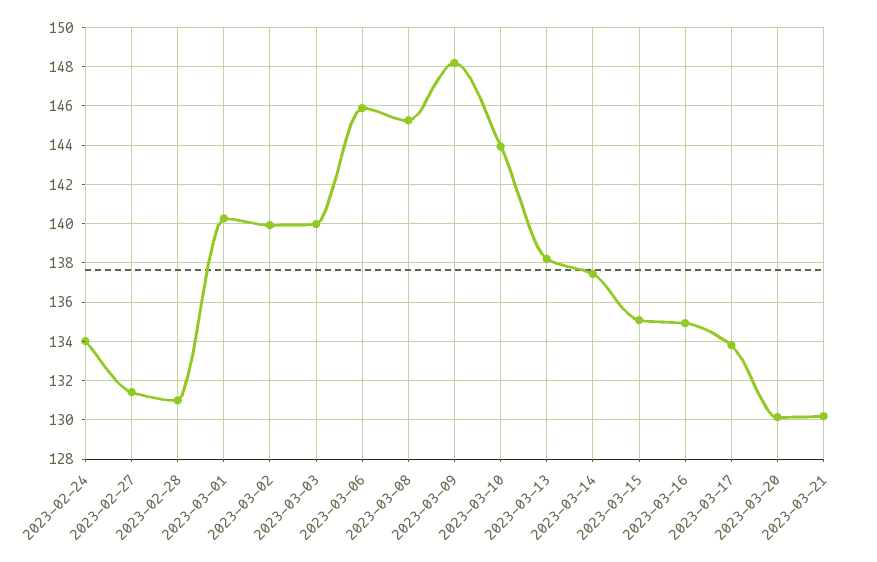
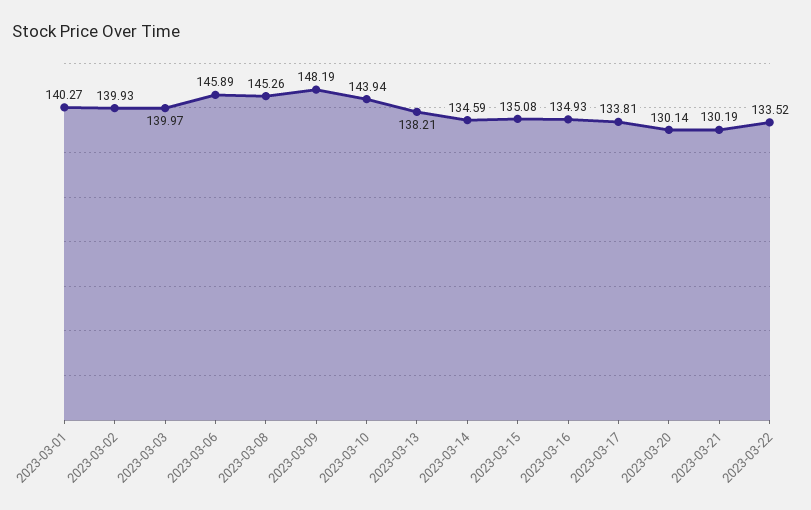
2023-02-24: 134 -> none
2023-02-27: 131.5 -> none
2023-02-28: 131 -> none
2023-03-14: 137.5 -> 134.59
2023-03-22: none -> 133.52

